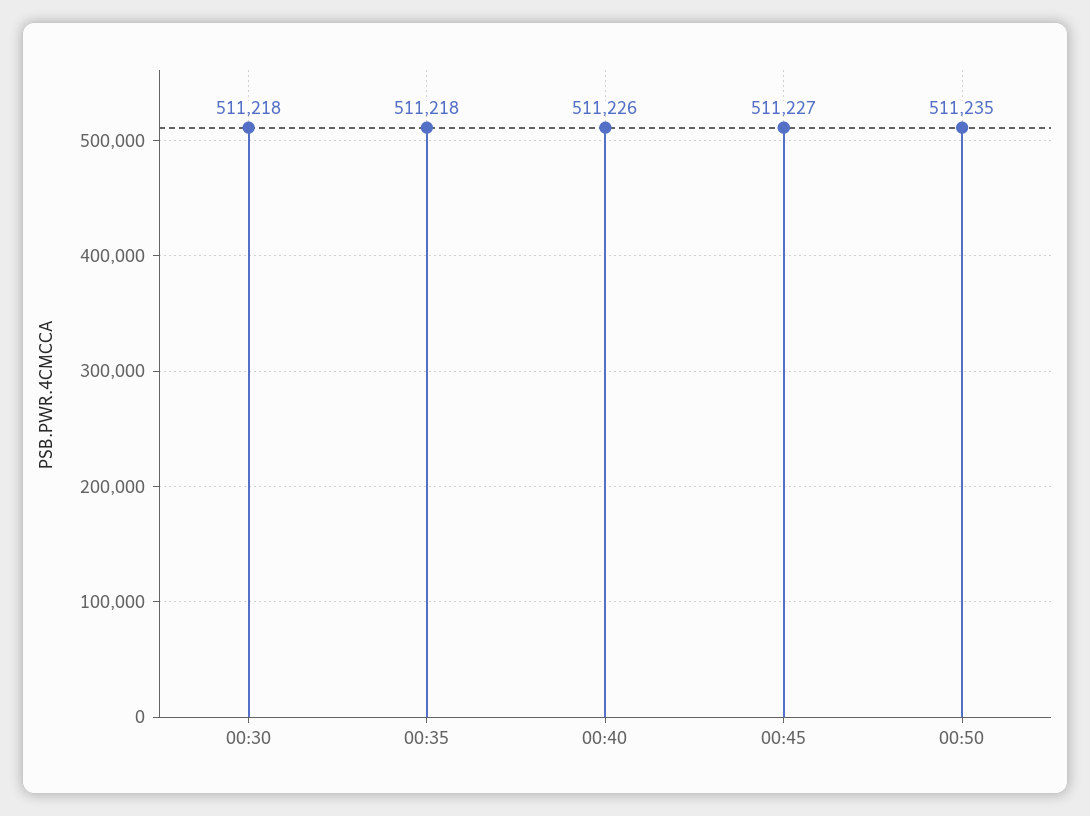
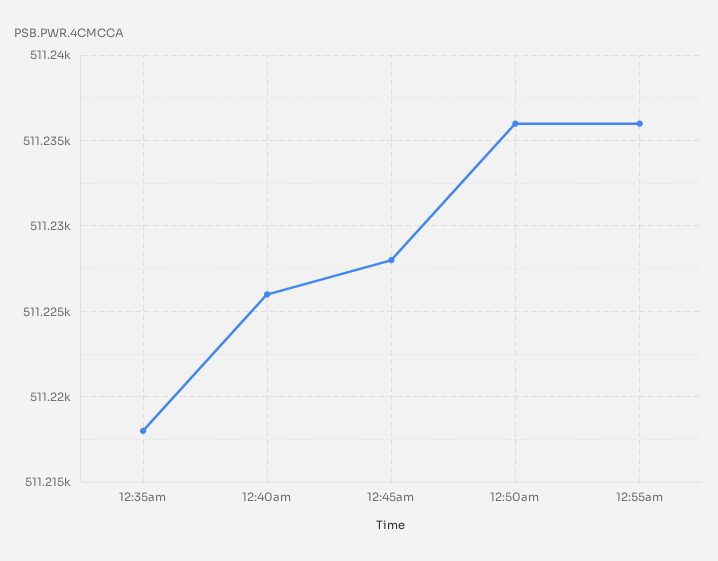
00:30: 511218 -> none
00:45: 511227 -> 511228
00:50: 511235 -> 511236
12:55am: none -> 511236

